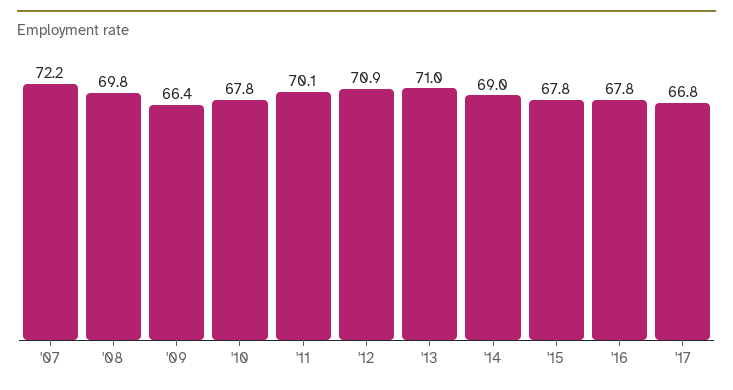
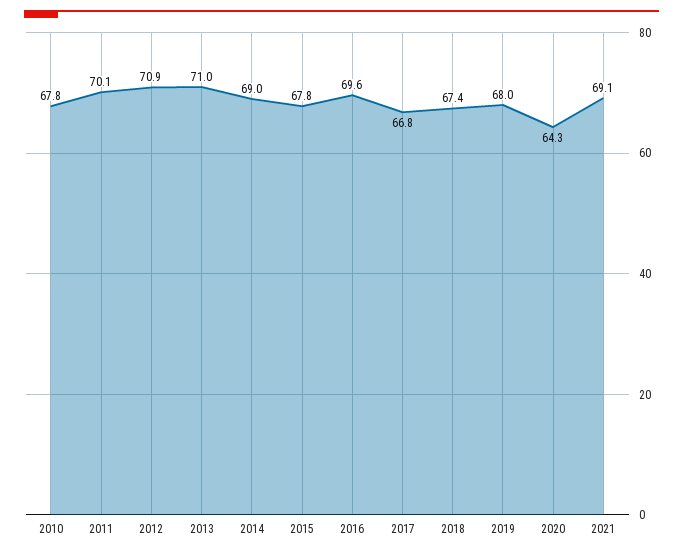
'07: 72.2 -> none
'08: 69.8 -> none
'09: 66.4 -> none
'16: 67.8 -> 69.6
2018: none -> 67.4
2019: none -> 68
2020: none -> 64.3
2021: none -> 69.1

